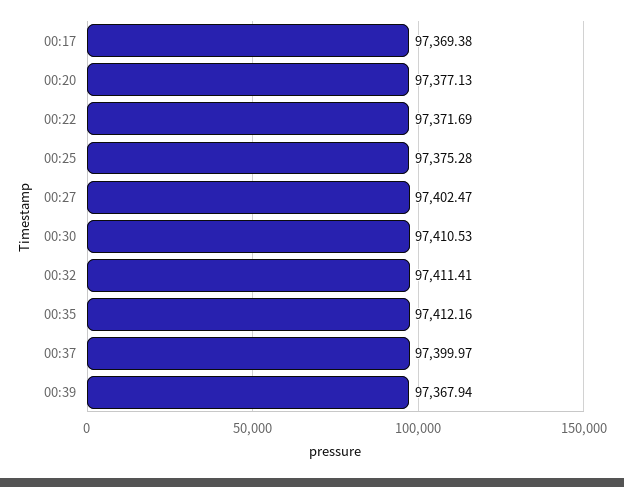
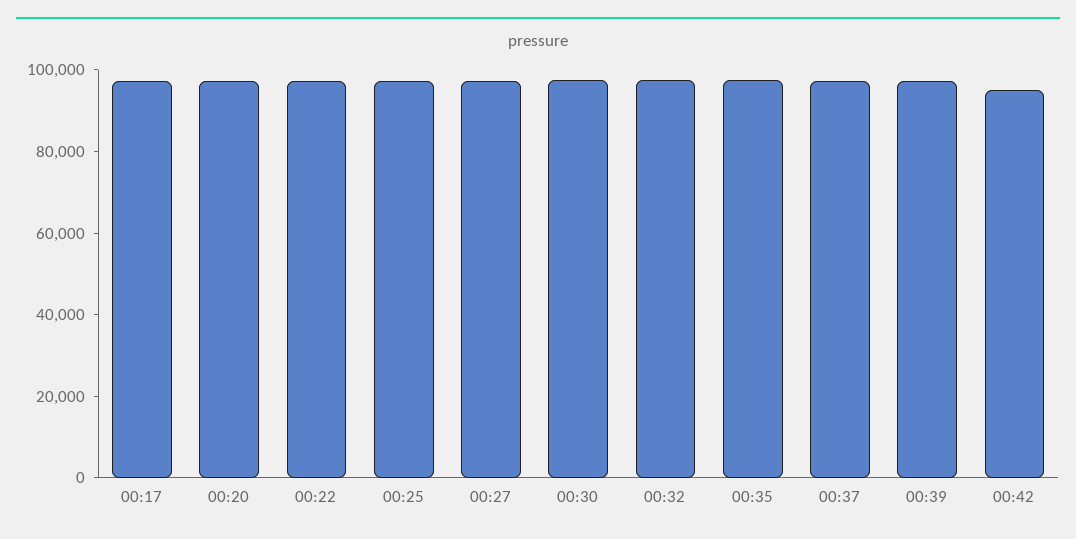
00:42: none -> 95000

